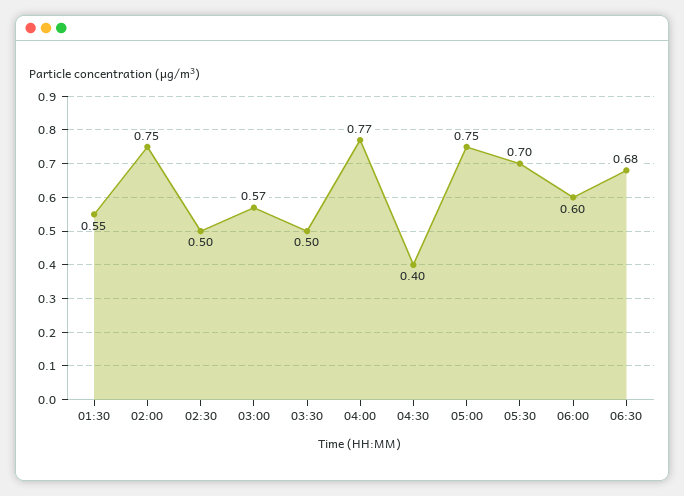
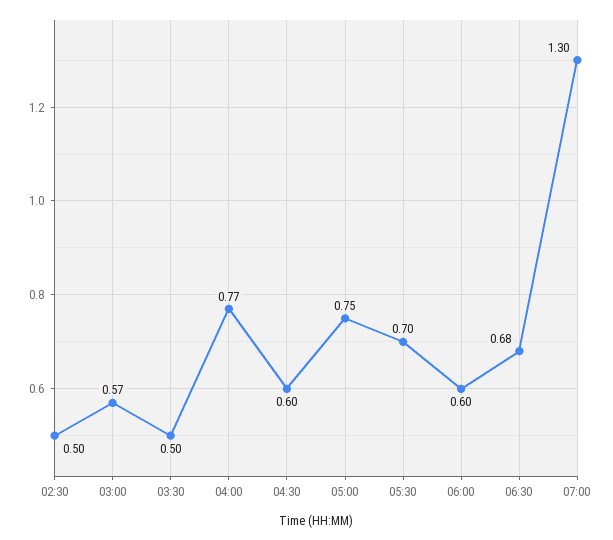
01:30: 0.55 -> none
02:00: 0.75 -> none
04:30: 0.4 -> 0.6
07:00: none -> 1.3

